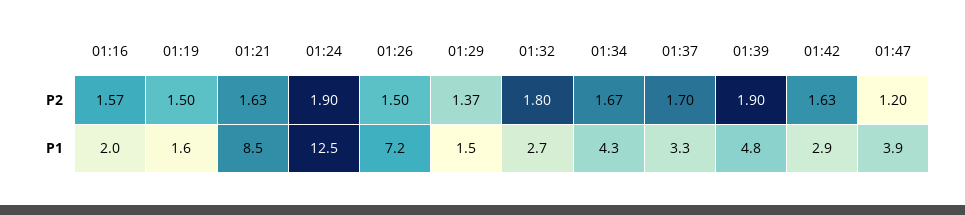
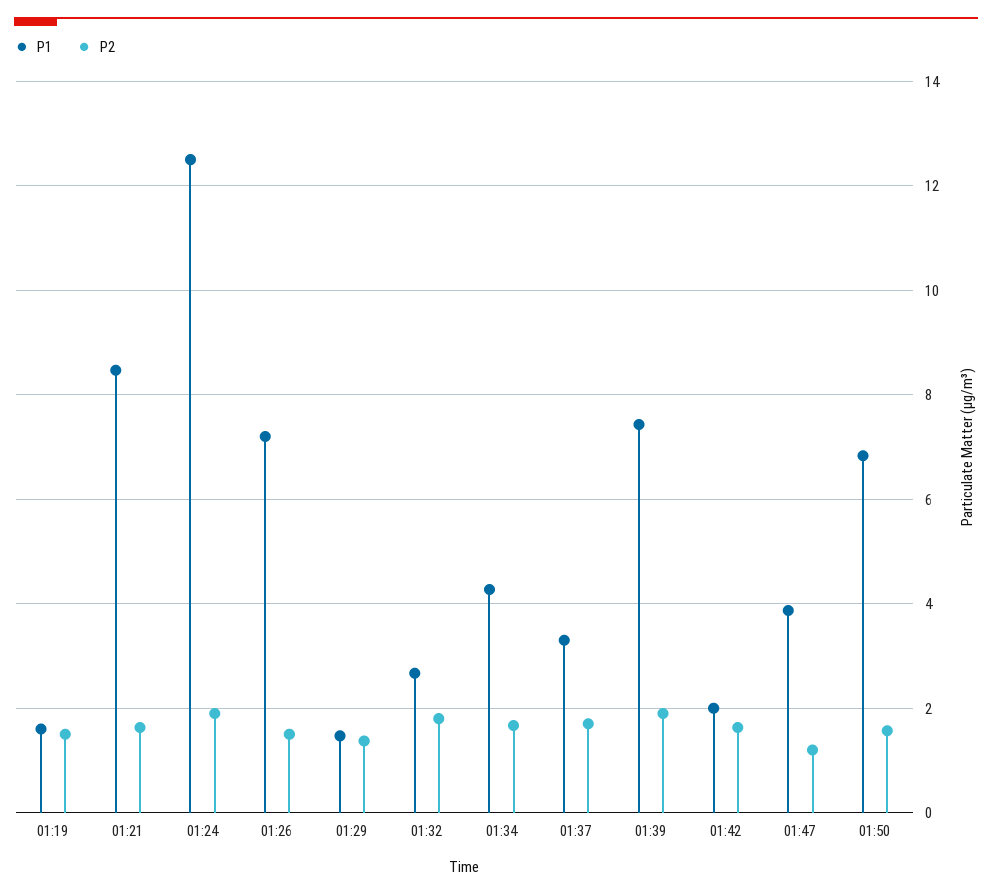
P2, 01:16: 1.57 -> none
P1, 01:16: 2 -> none
P1, 01:39: 4.8 -> 7.4
P1, 01:42: 2.9 -> 2
P1, 01:50: none -> 6.8
P2, 01:50: none -> 1.6

